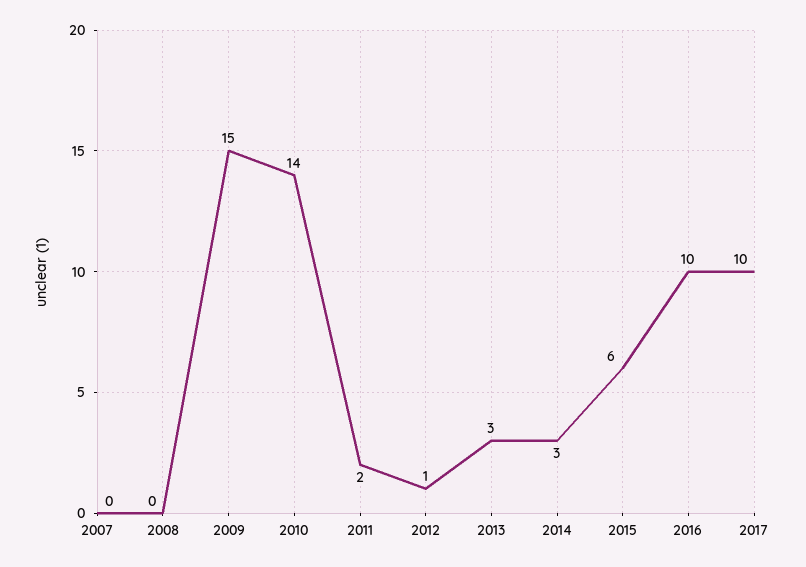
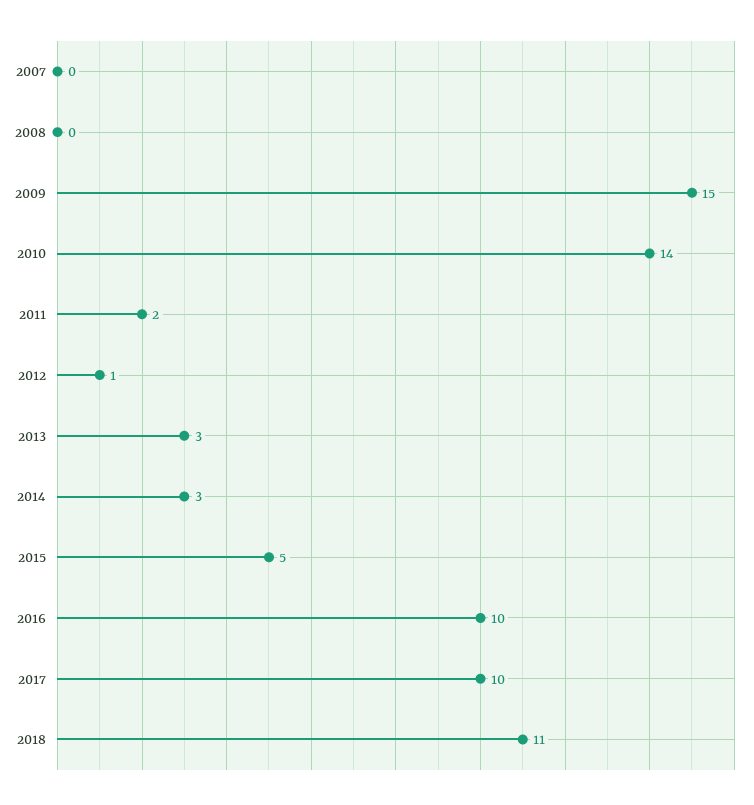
2015: 6 -> 5
2018: none -> 11

